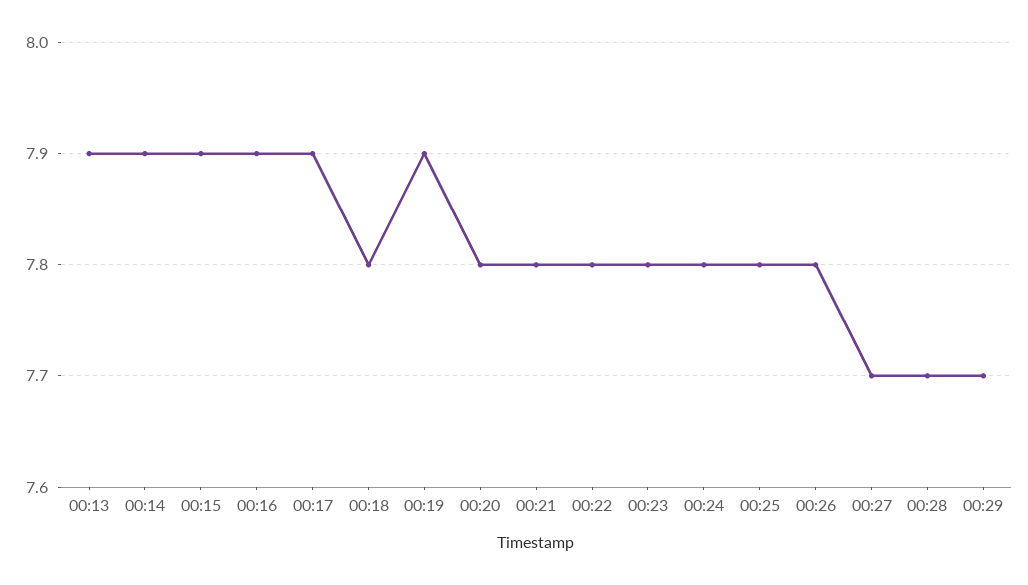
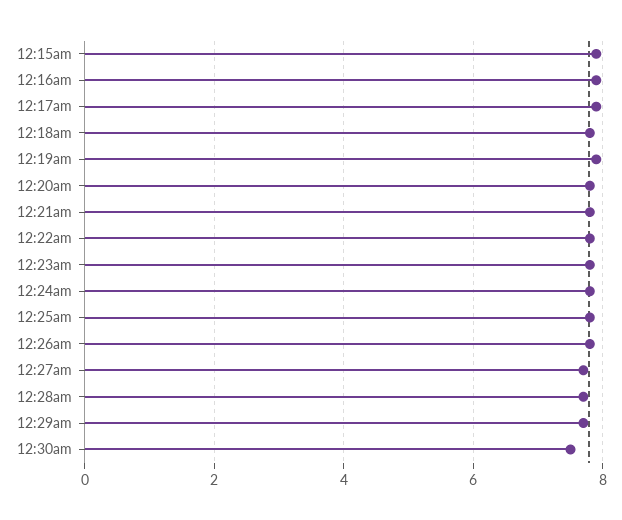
00:13: 7.9 -> none
00:14: 7.9 -> none
12:30am: none -> 7.5

